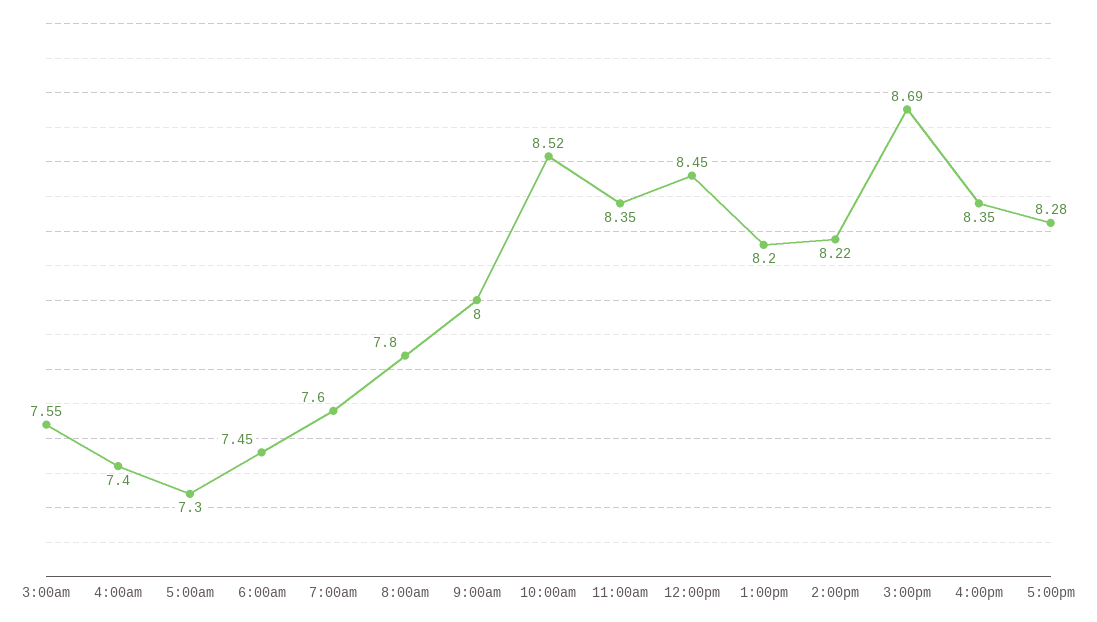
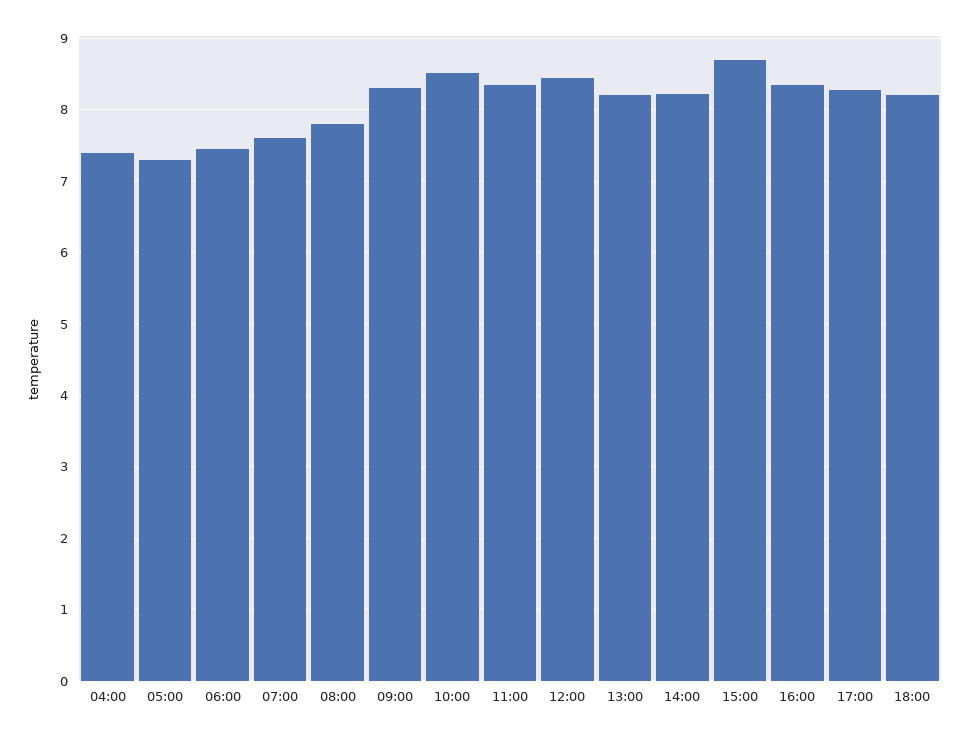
3:00am: 7.55 -> none
9:00am: 8 -> 8.3
18:00: none -> 8.2

